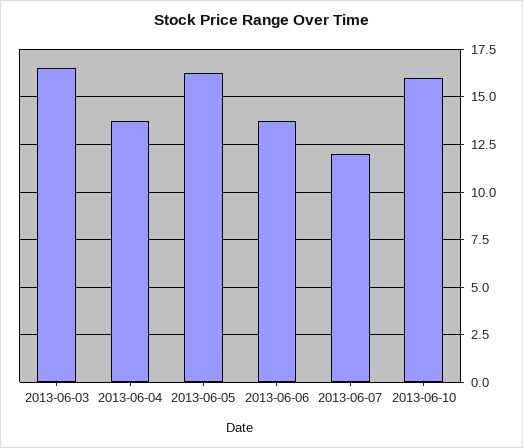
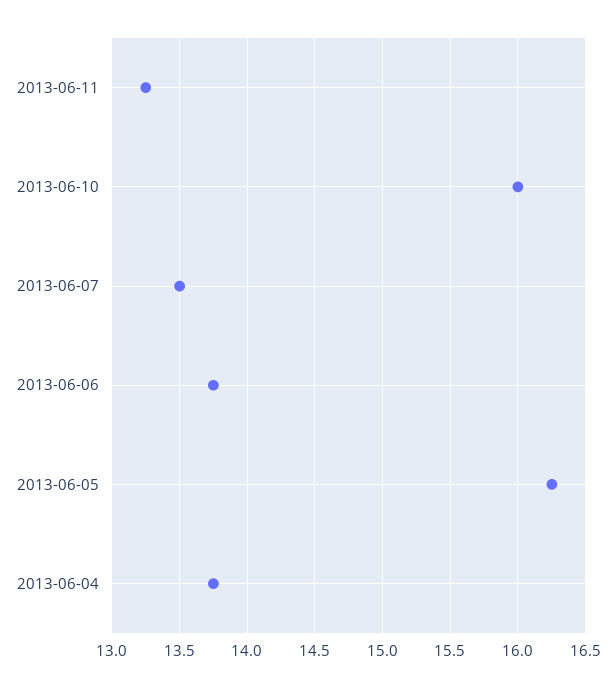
2013-06-03: 16.5 -> none
2013-06-07: 12 -> 13.5
2013-06-11: none -> 13.25

